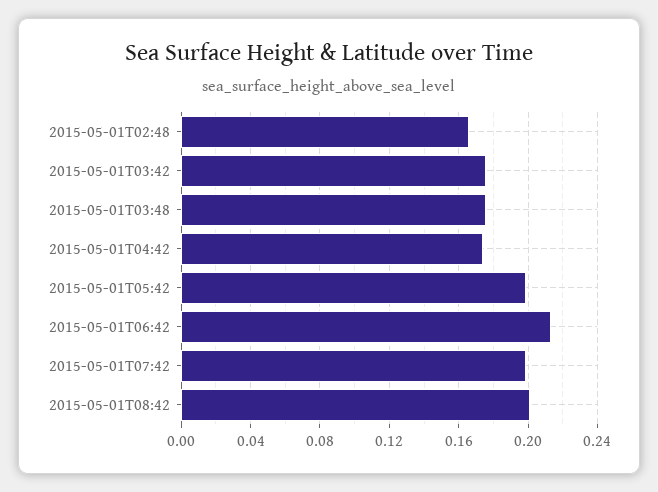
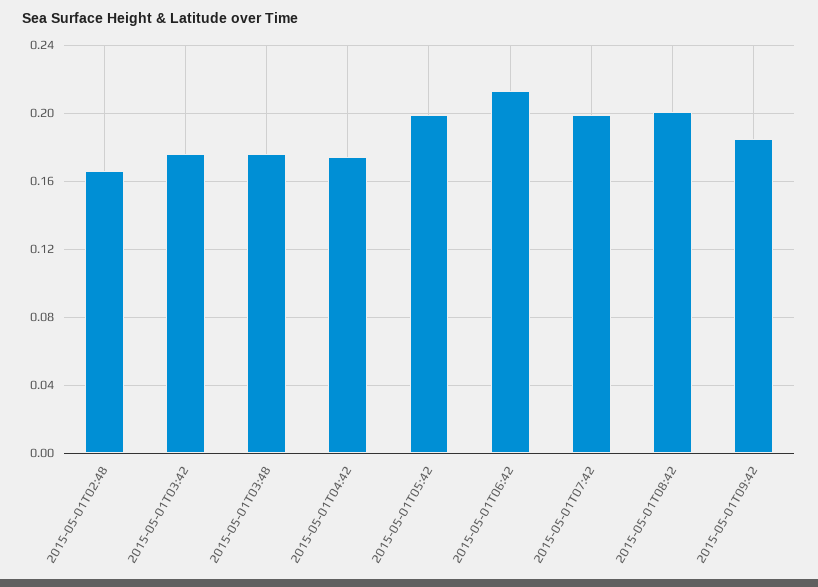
2015-05-01T09:42: none -> 0.185

